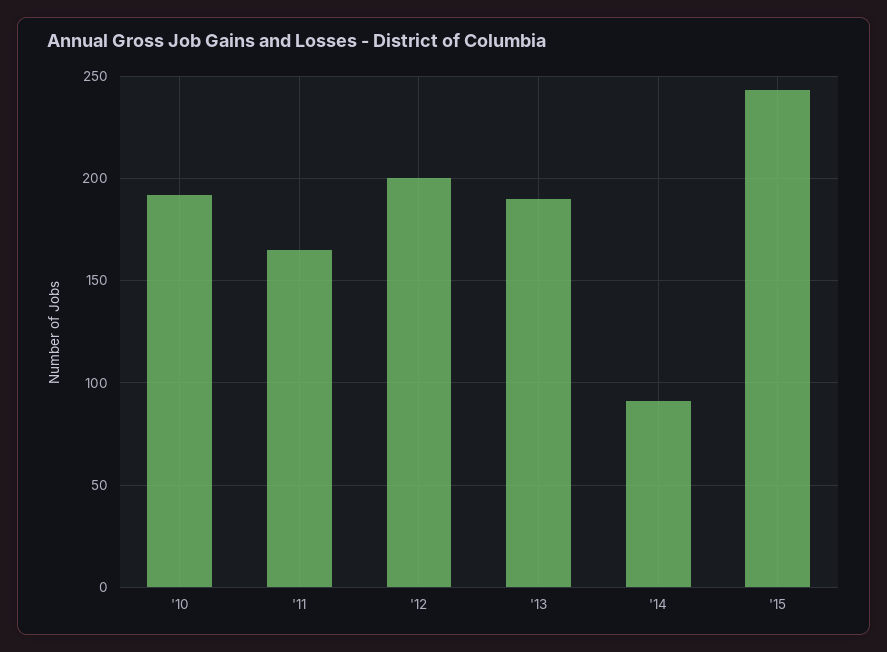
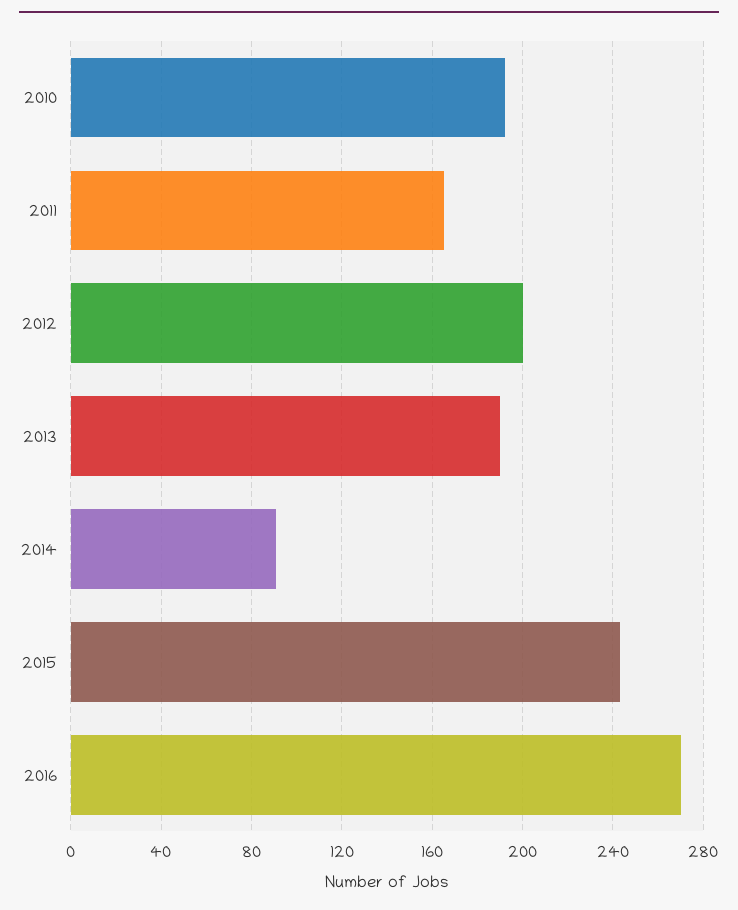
2016: none -> 270

